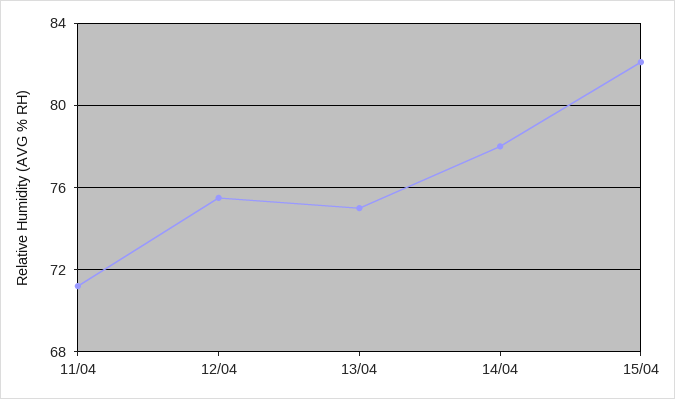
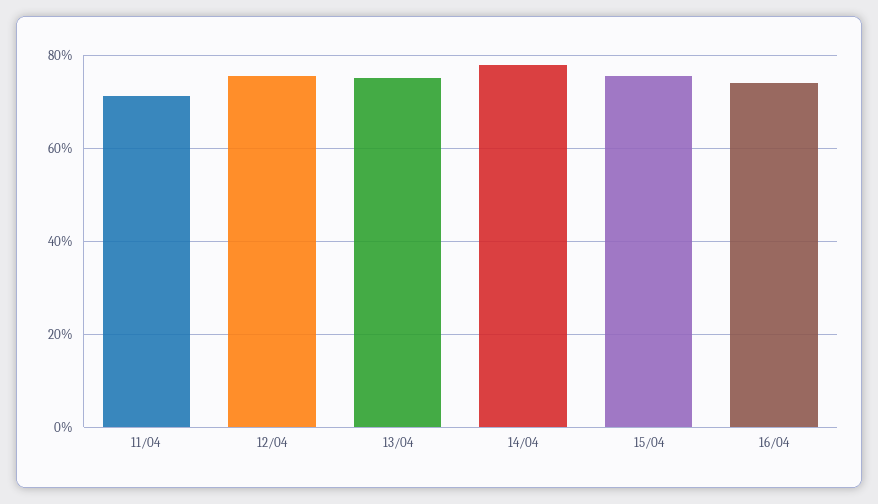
15/04: 82 -> 76
16/04: none -> 74

